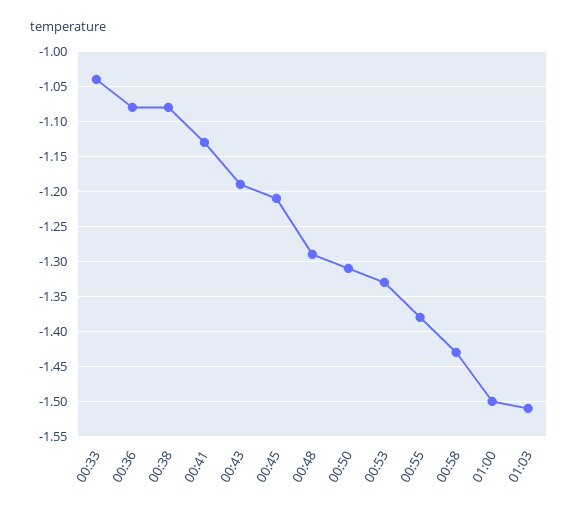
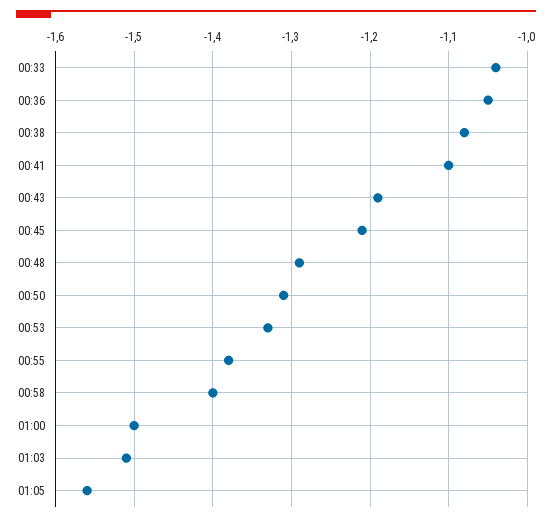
00:36: -1.08 -> -1.05
00:41: -1.13 -> -1.1
00:58: -1.43 -> -1.4
01:05: none -> -1.56

